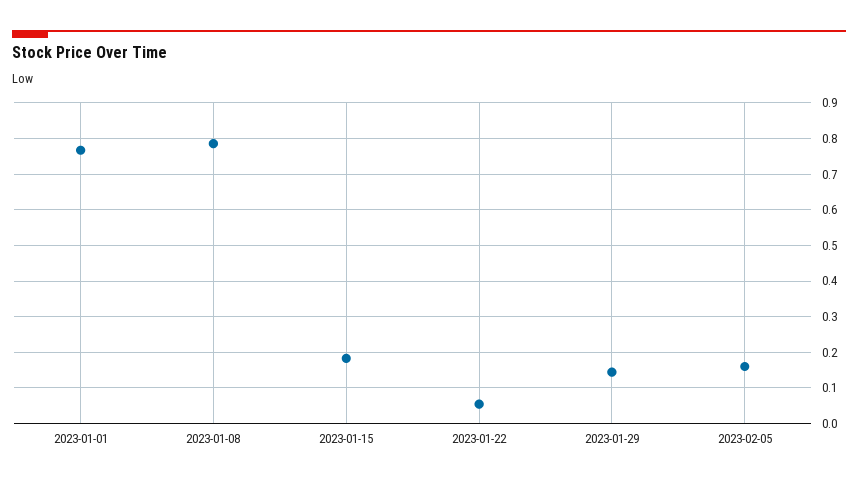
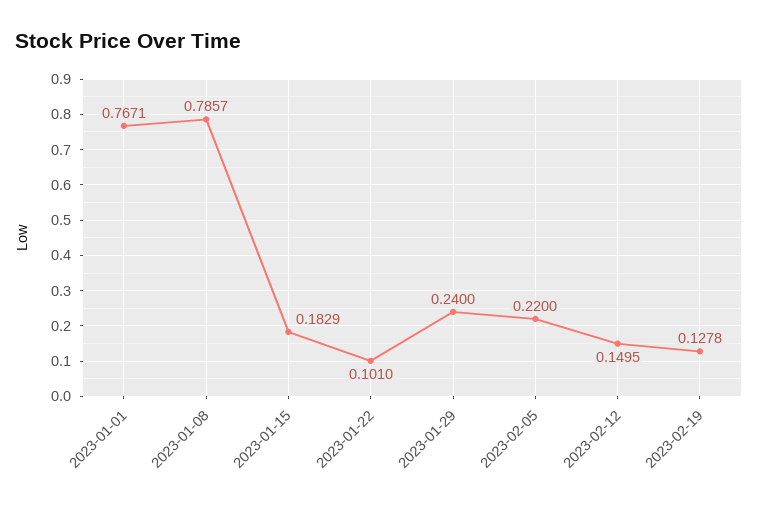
2023-01-22: 0.06 -> 0.101
2023-01-29: 0.14 -> 0.24
2023-02-05: 0.16 -> 0.22
2023-02-12: none -> 0.1495
2023-02-19: none -> 0.1278

